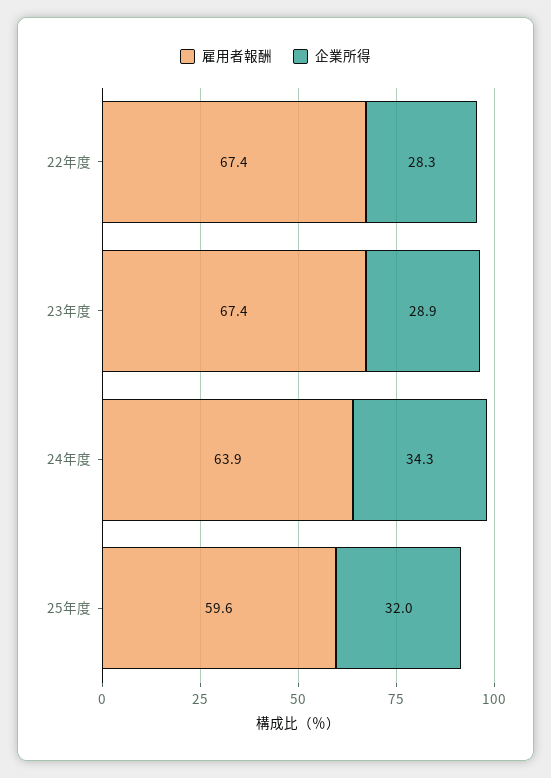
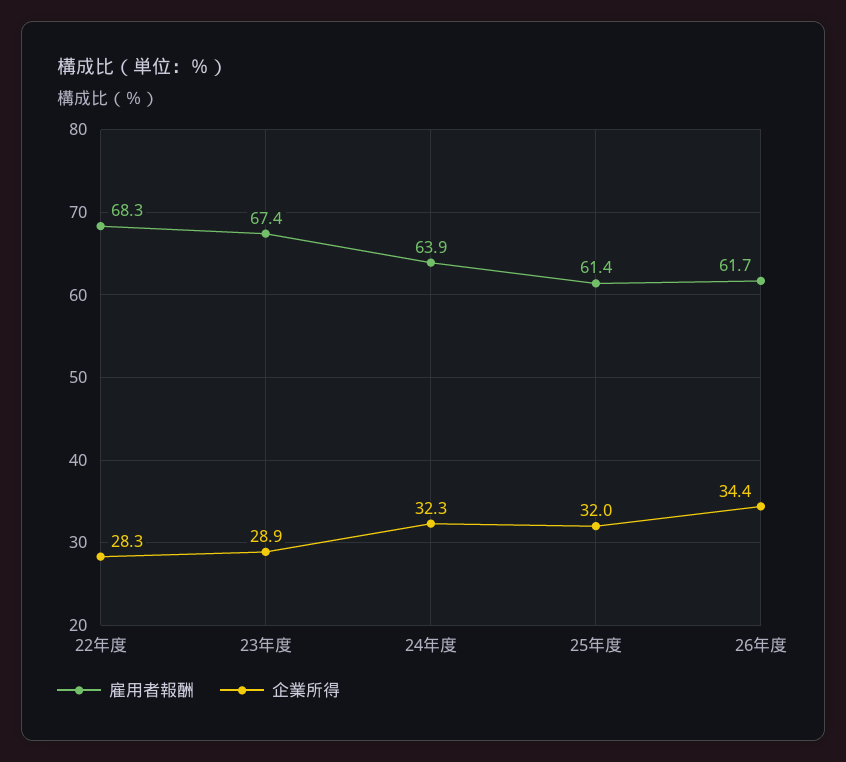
雇用者報酬, 22年度: 67.4 -> 68.3
企業所得, 24年度: 34.3 -> 32.3
雇用者報酬, 25年度: 59.6 -> 61.4
雇用者報酬, 26年度: none -> 61.7
企業所得, 26年度: none -> 34.4

